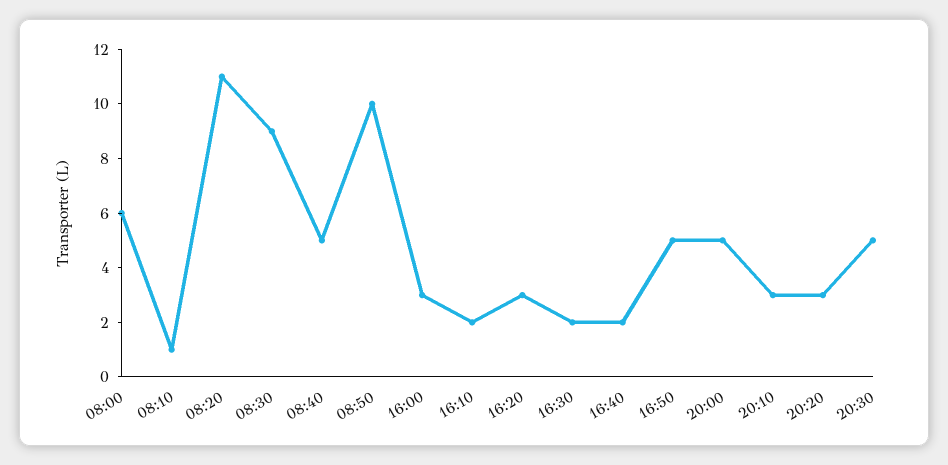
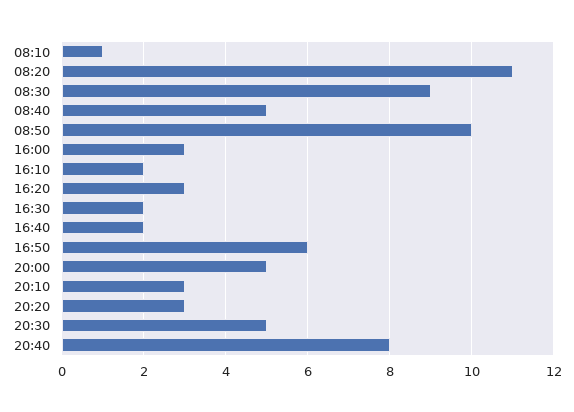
08:00: 6 -> none
16:50: 5 -> 6
20:40: none -> 8

